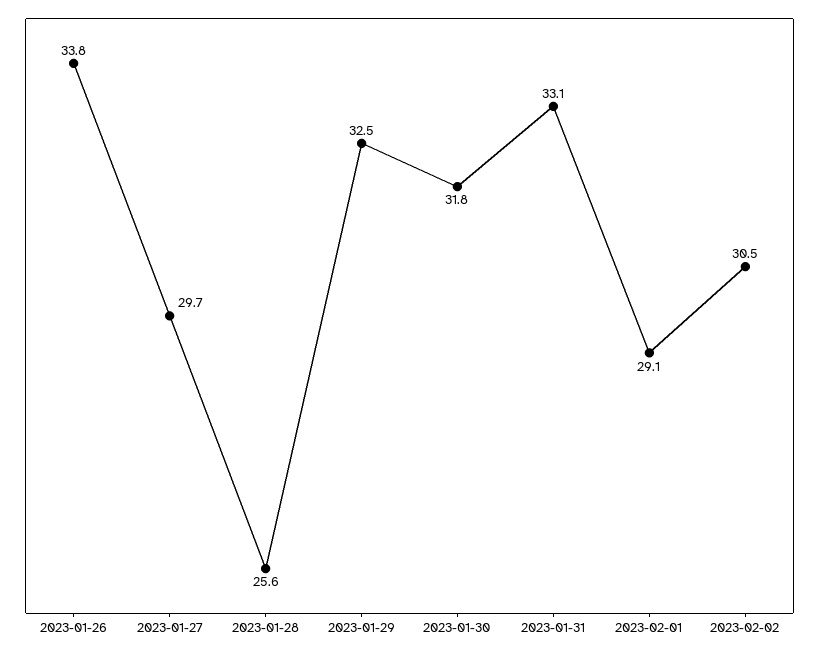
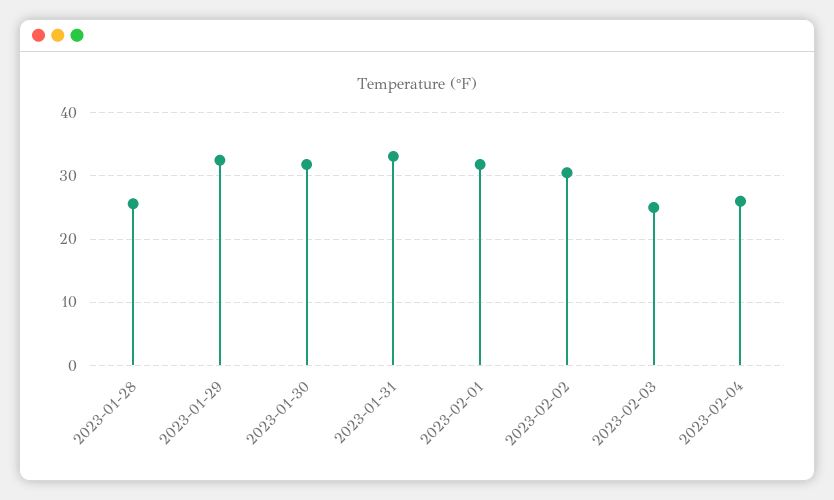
2023-01-26: 33.8 -> none
2023-01-27: 29.7 -> none
2023-02-01: 29.1 -> 32
2023-02-03: none -> 25
2023-02-04: none -> 26

